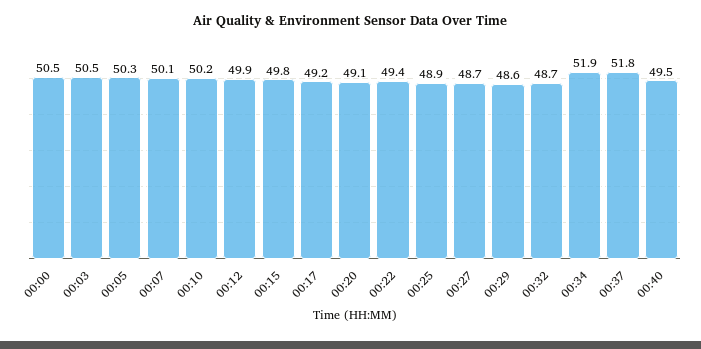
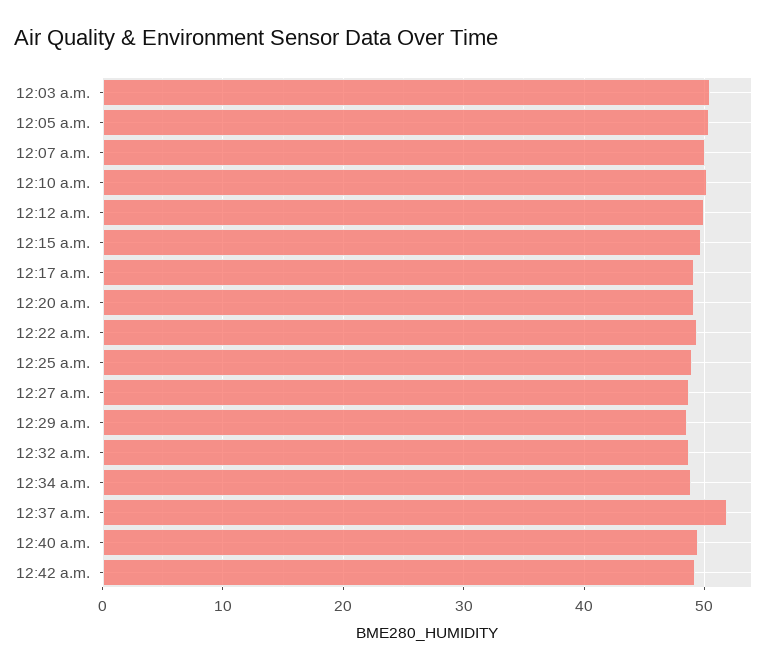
00:00: 50.5 -> none
00:34: 51.9 -> 49
12:42 a.m.: none -> 49

